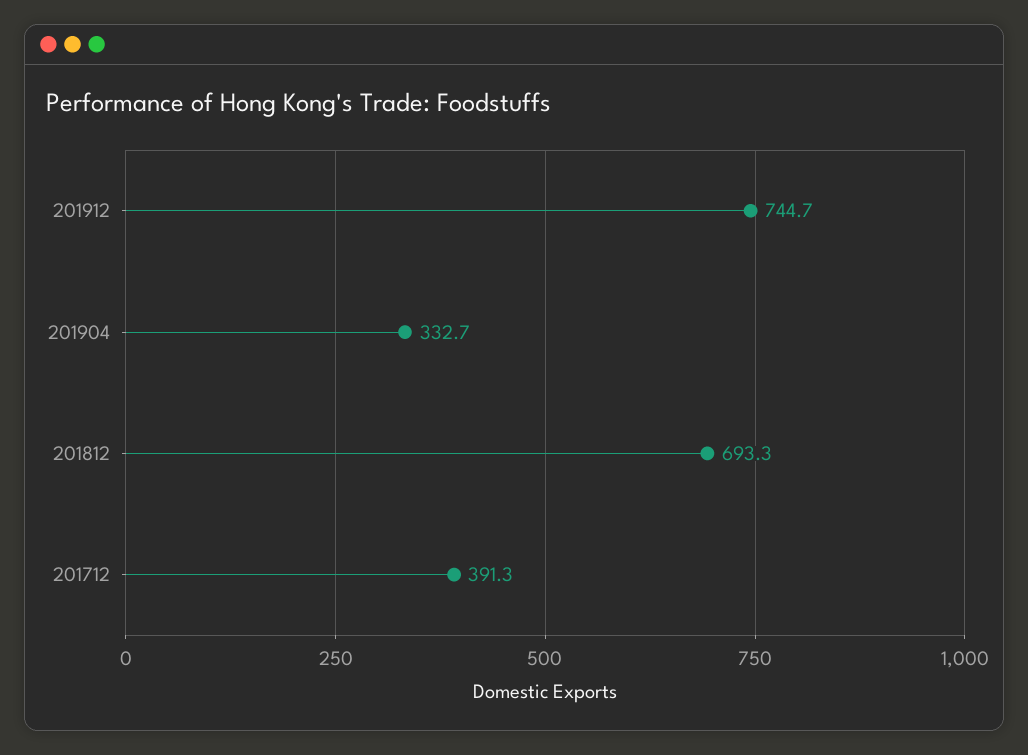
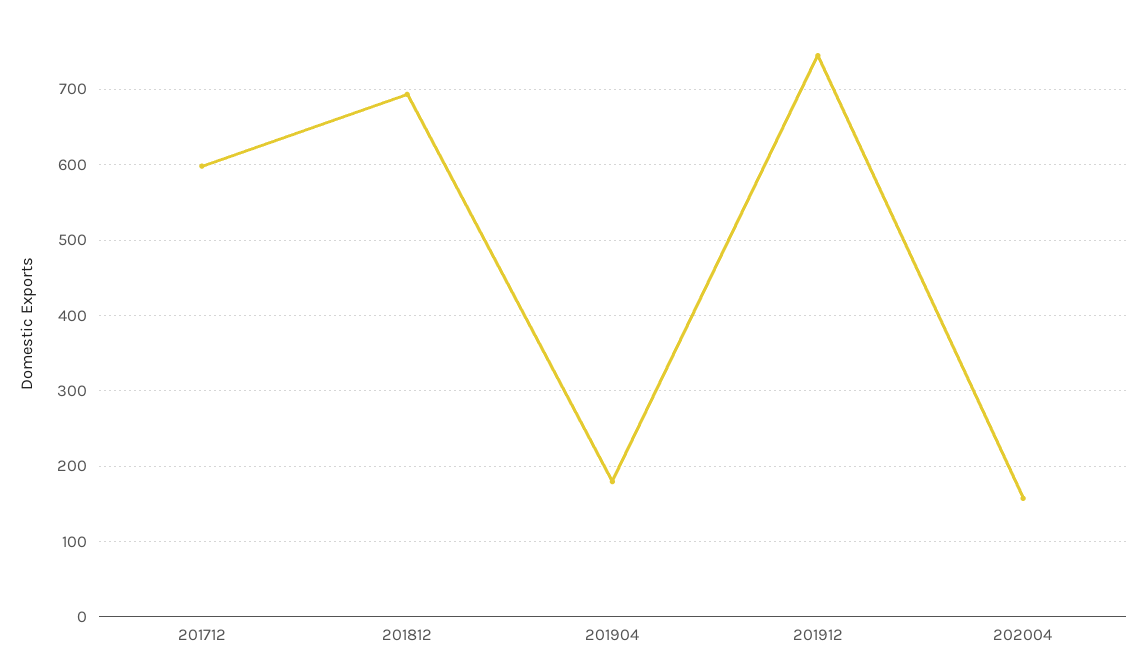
201904: 332.7 -> 180
201712: 391.3 -> 600
202004: none -> 160

